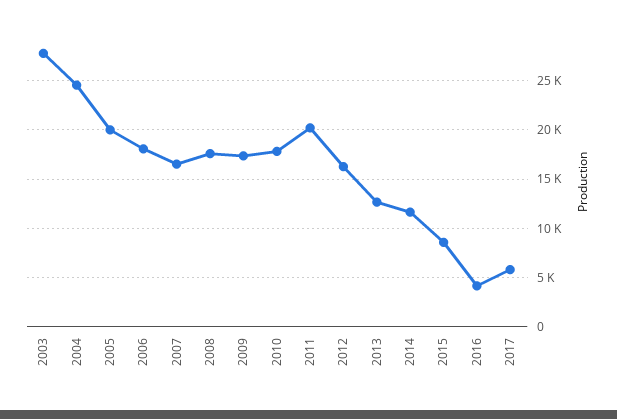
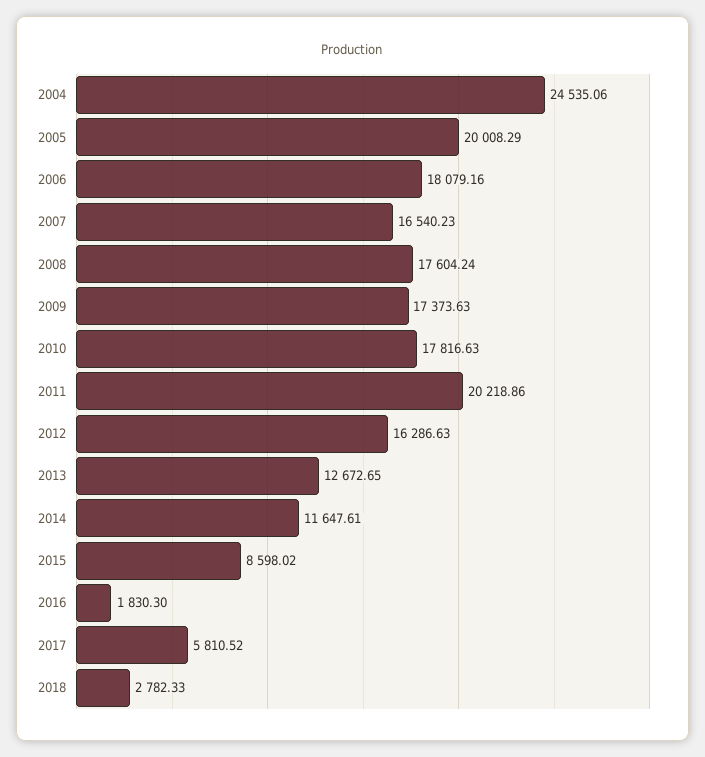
2003: 28000 -> none
2016: 4000 -> 1830.3
2018: none -> 2782.33

